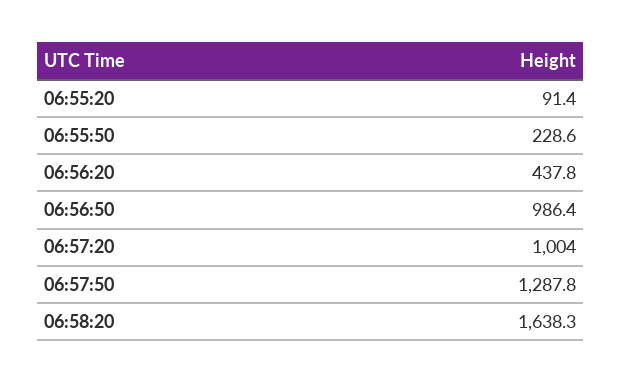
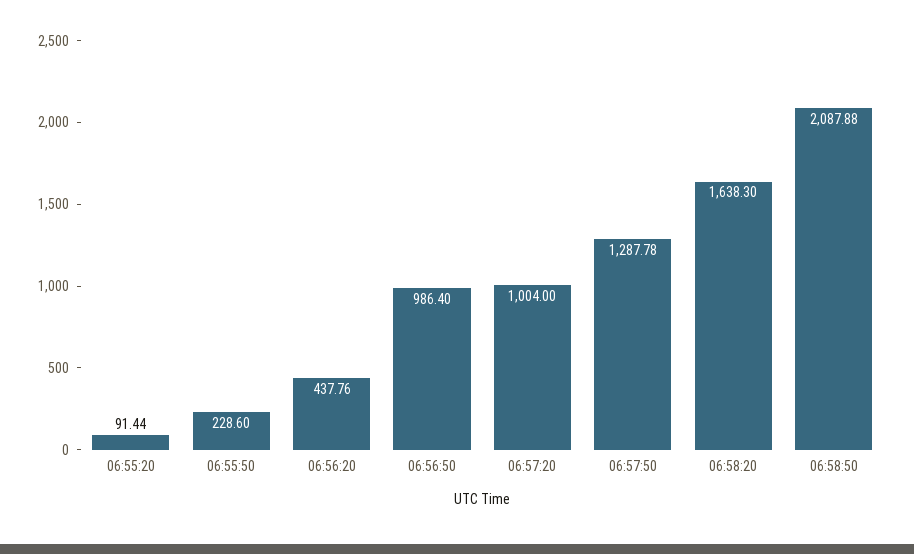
06:58:50: none -> 2087.88

